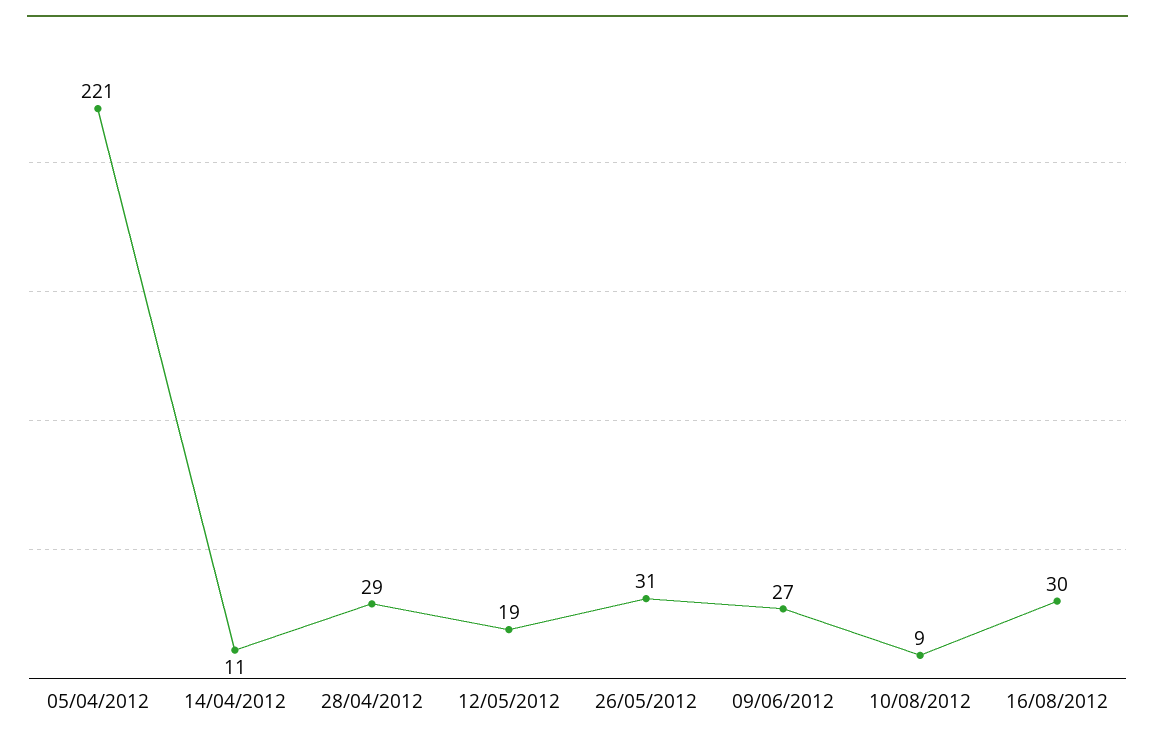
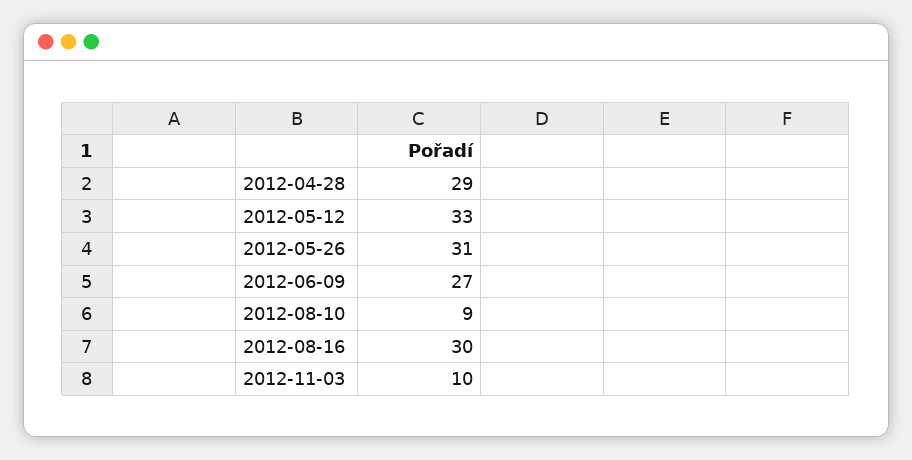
05/04/2012: 221 -> none
14/04/2012: 11 -> none
12/05/2012: 19 -> 33
2012-11-03: none -> 10

